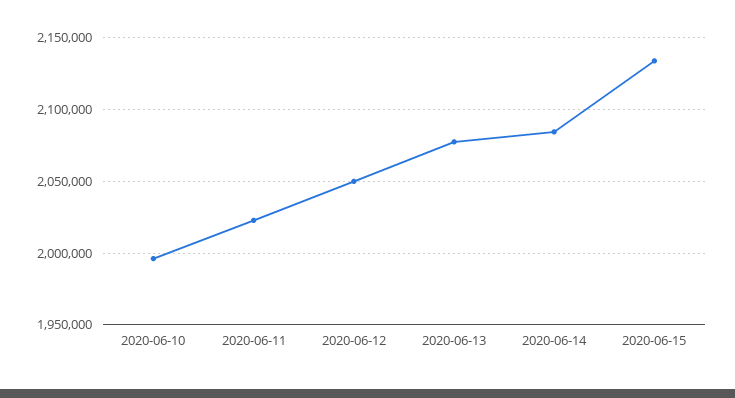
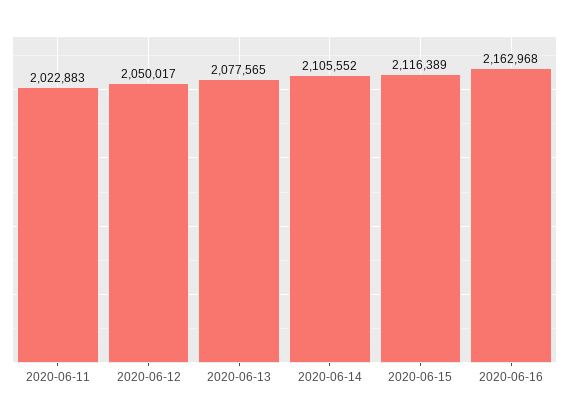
2020-06-10: 1995000 -> none
2020-06-14: 2085000 -> 2105552
2020-06-15: 2135000 -> 2116389
2020-06-16: none -> 2162968

